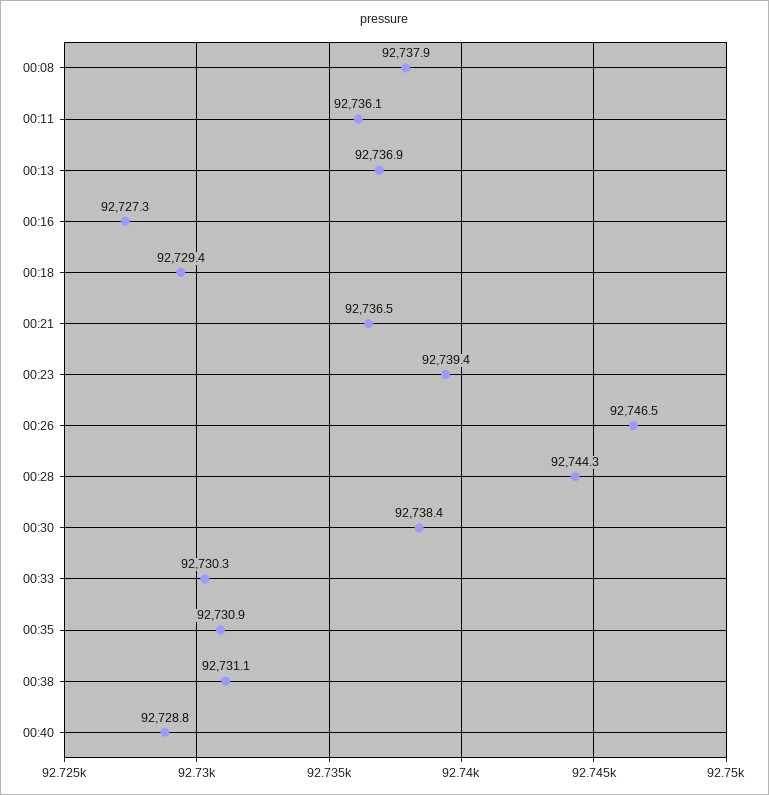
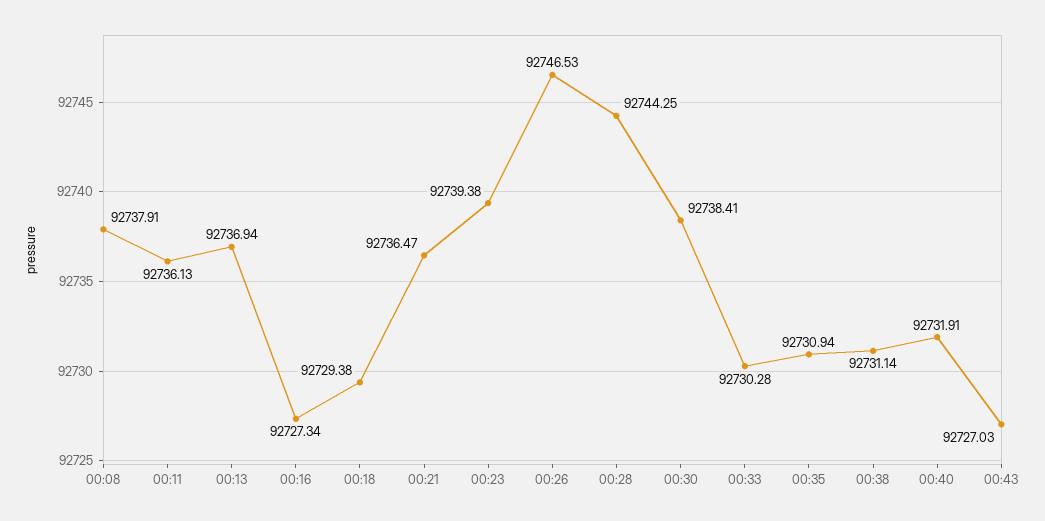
00:40: 92728.8 -> 92731.91
00:43: none -> 92727.03

